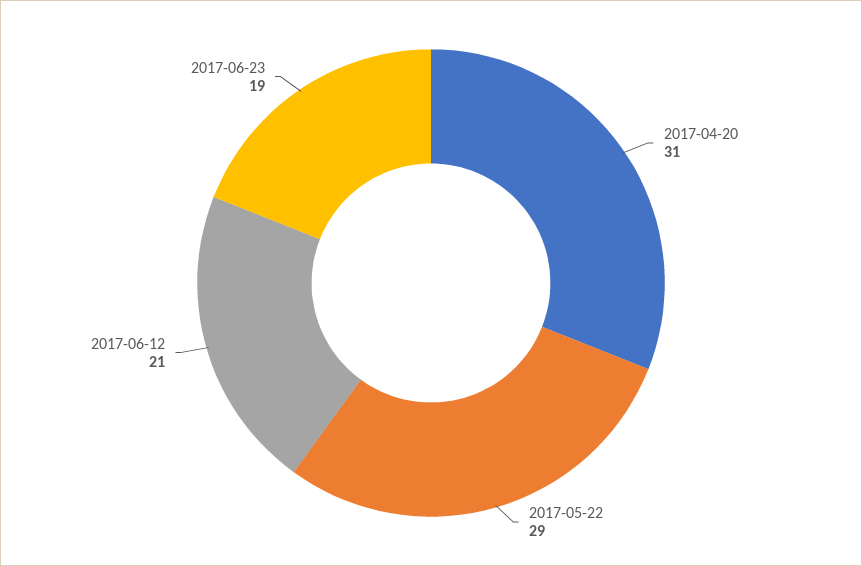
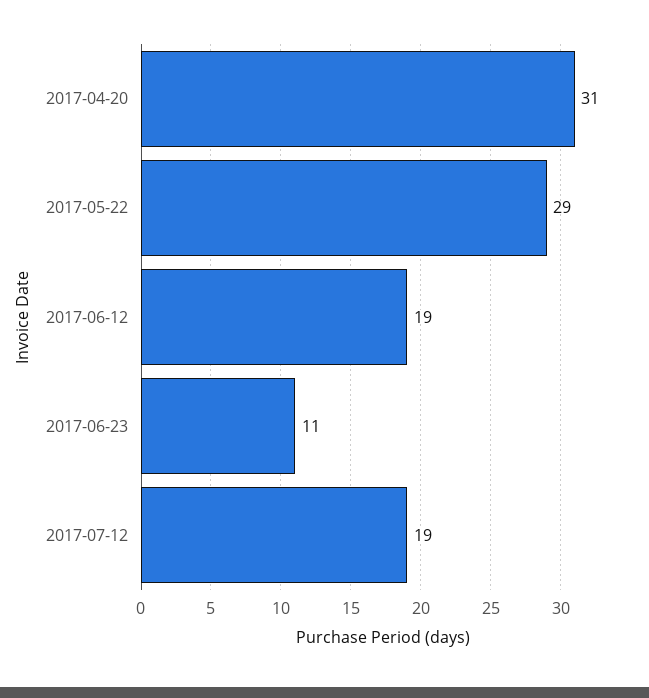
2017-06-12: 21 -> 19
2017-06-23: 19 -> 11
2017-07-12: none -> 19

